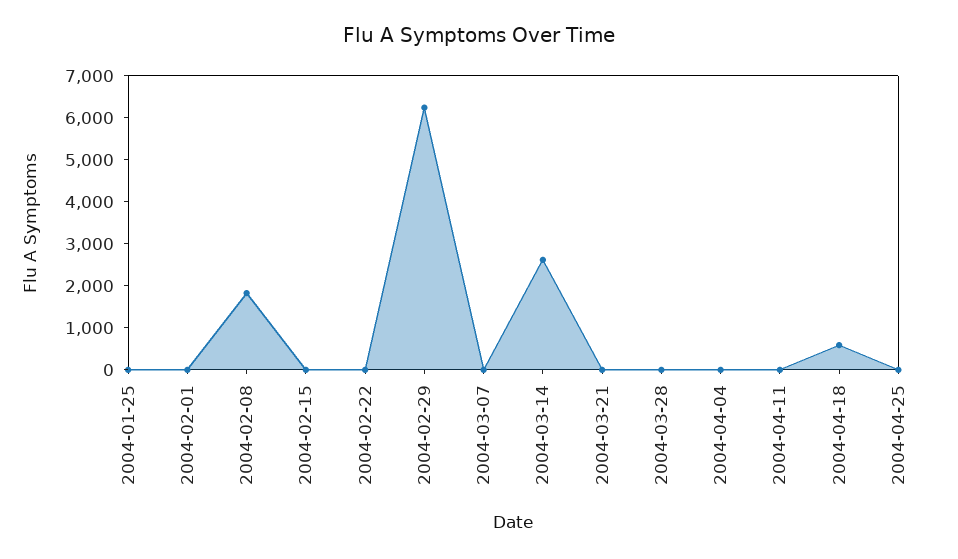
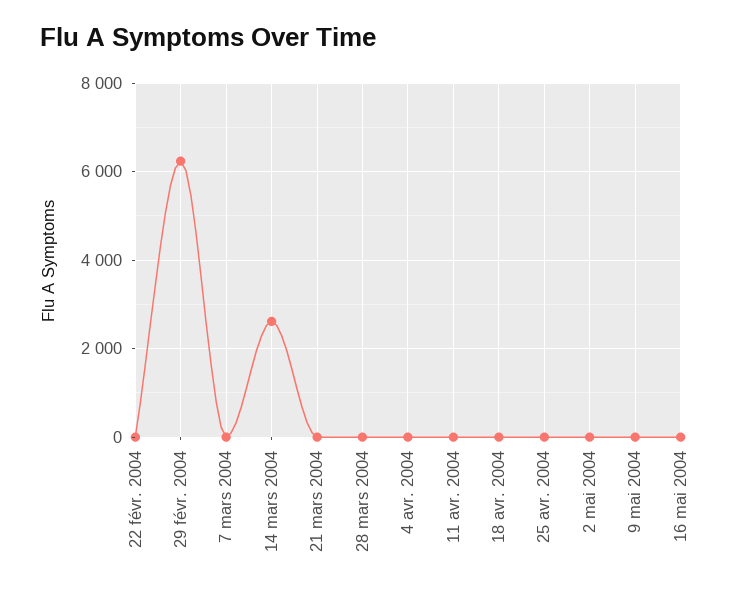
2004-01-25: 0 -> none
2004-02-01: 0 -> none
2004-02-08: 1800 -> none
2004-02-15: 0 -> none
2004-04-18: 600 -> 0
2 mai 2004: none -> 0
9 mai 2004: none -> 0
16 mai 2004: none -> 0

